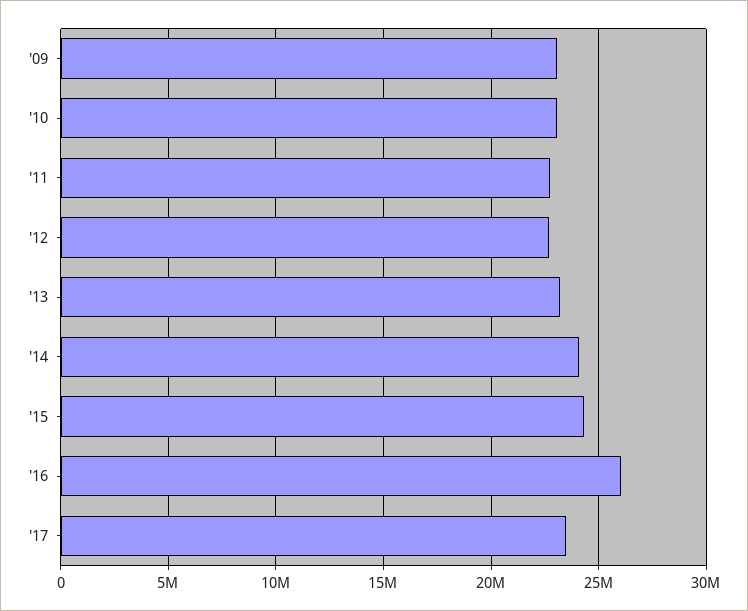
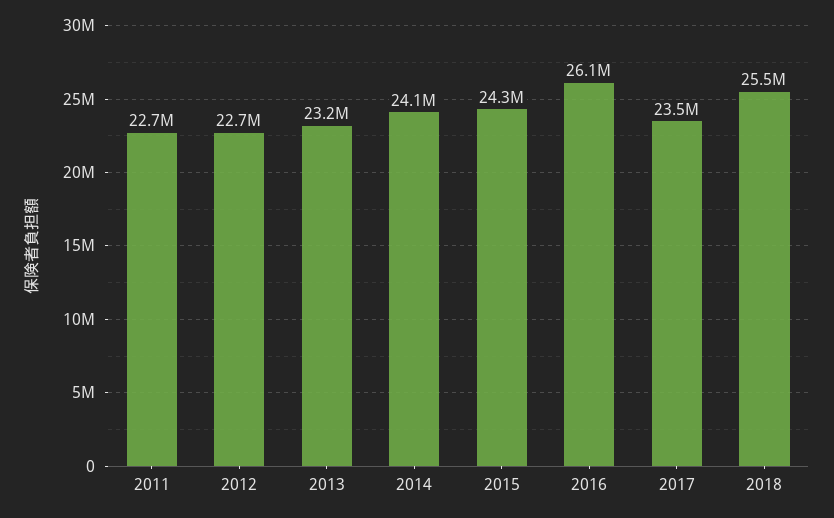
'09: 23000000 -> none
'10: 23000000 -> none
2018: none -> 25500000

